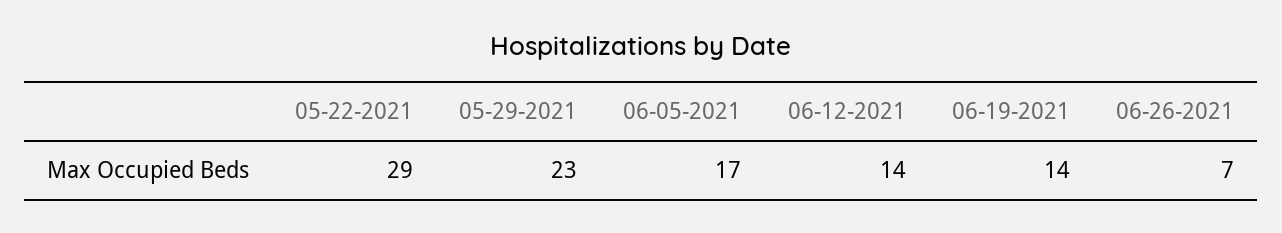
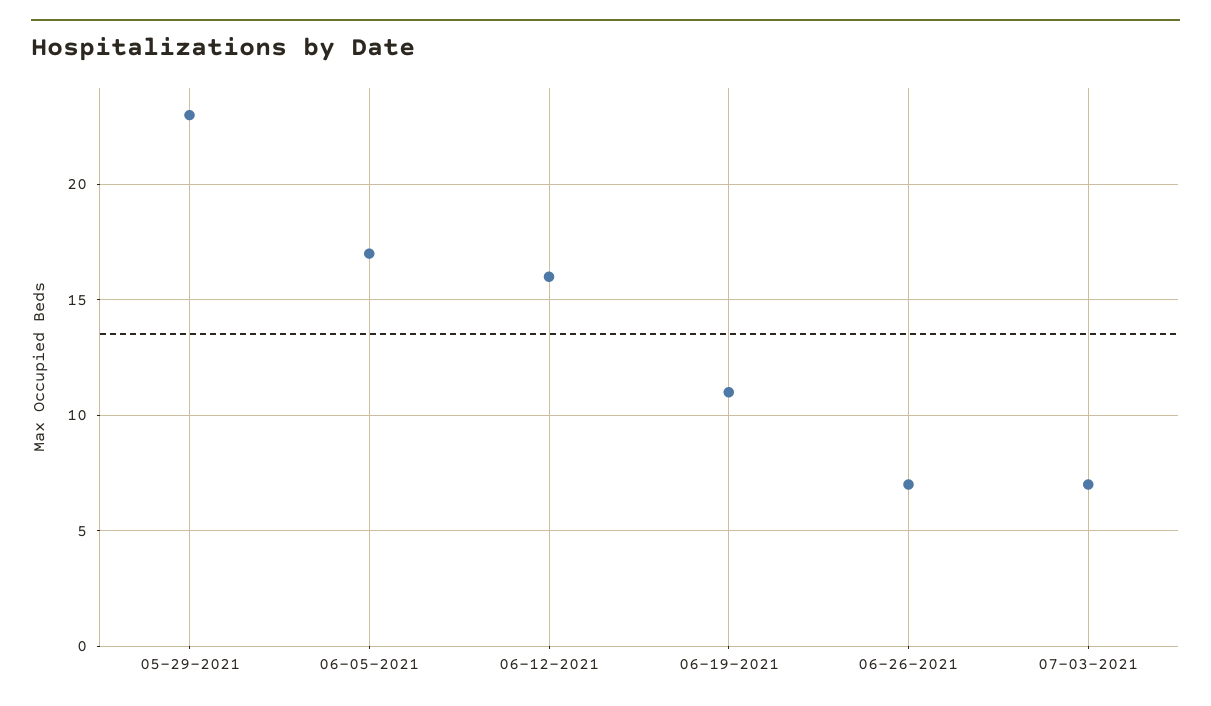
05-22-2021: 29 -> none
06-12-2021: 14 -> 16
06-19-2021: 14 -> 11
07-03-2021: none -> 7

